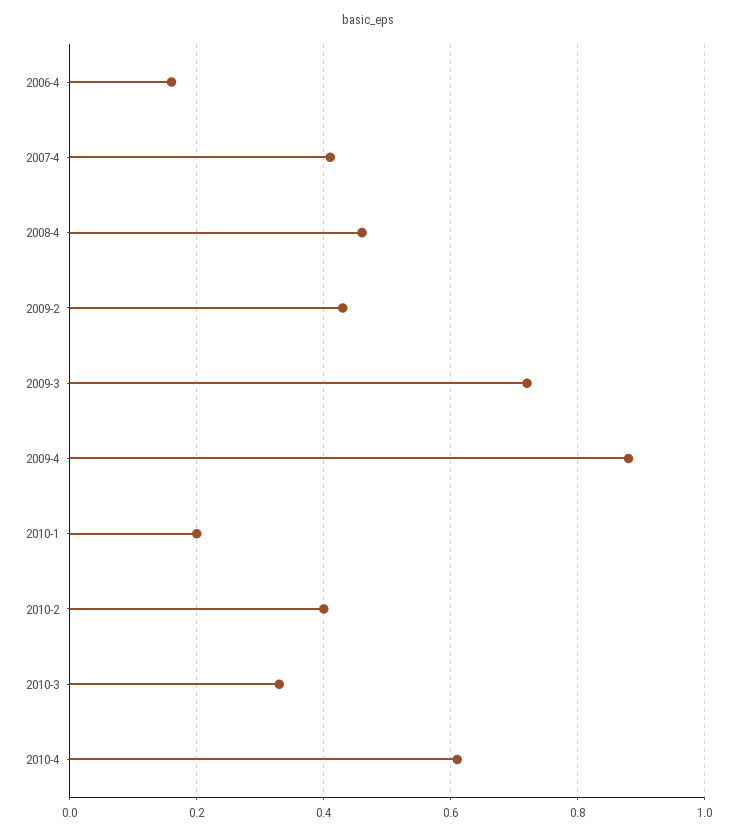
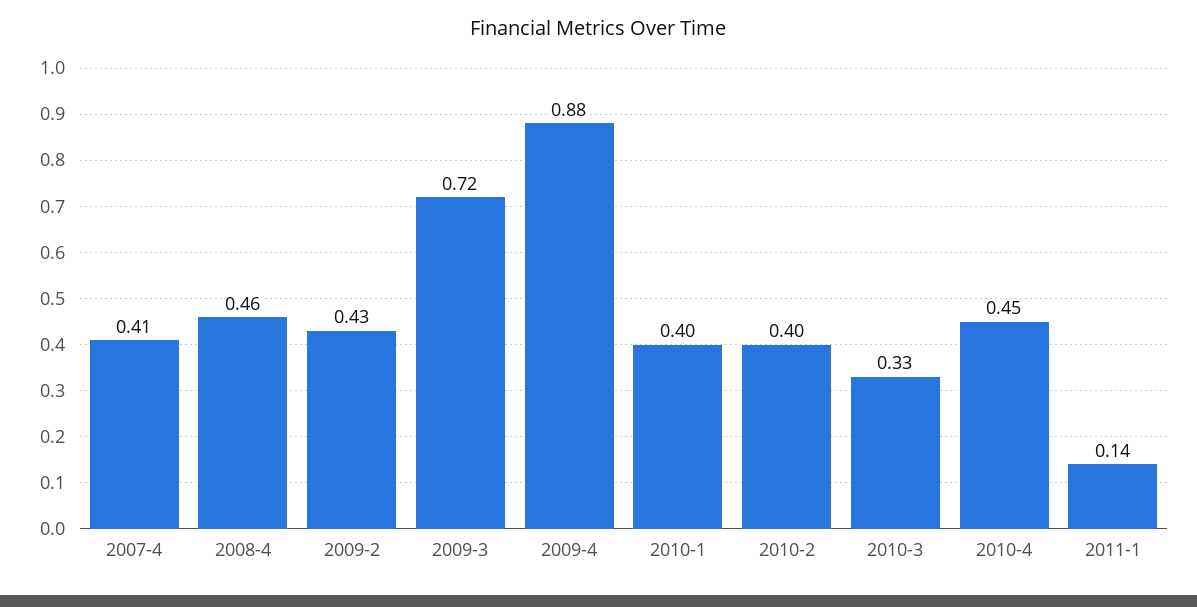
2006-4: 0.15 -> none
2010-1: 0.2 -> 0.4
2010-4: 0.6 -> 0.45
2011-1: none -> 0.14

